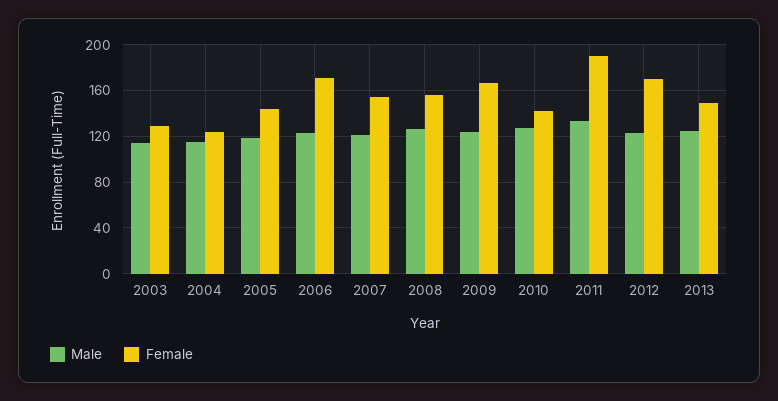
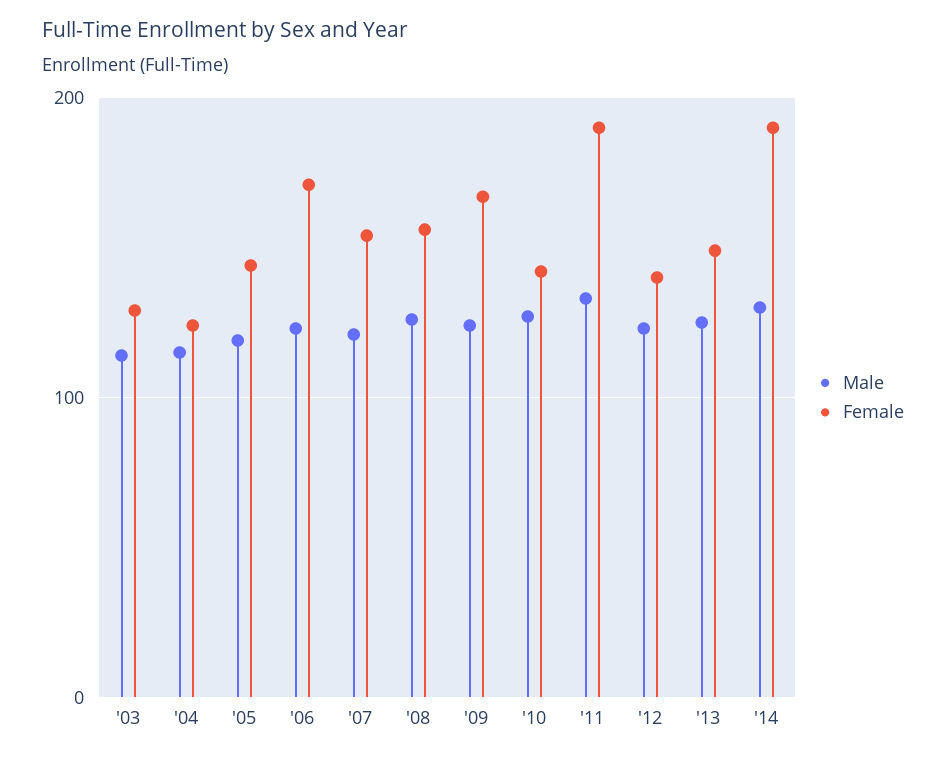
Female, 2012: 170 -> 140
Male, '14: none -> 130
Female, '14: none -> 190

